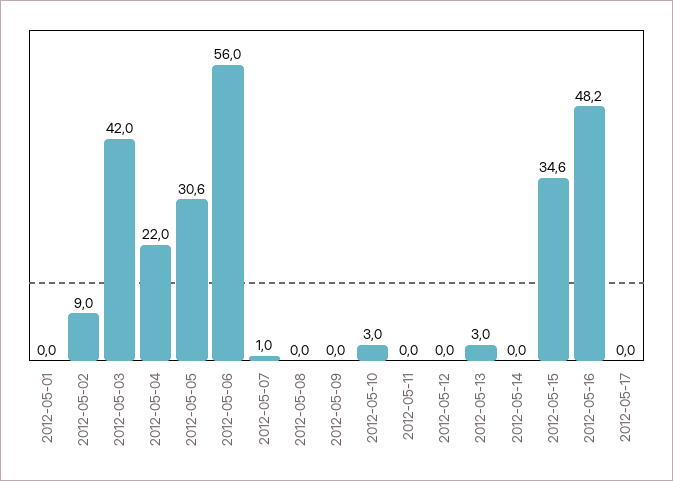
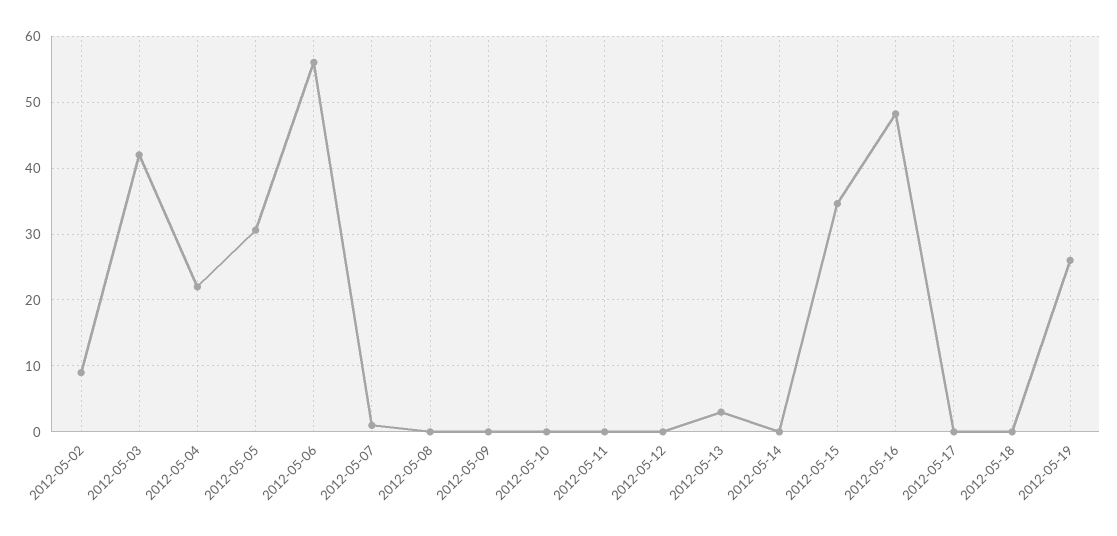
2012-05-01: 0 -> none
2012-05-10: 3 -> 0
2012-05-18: none -> 0
2012-05-19: none -> 26

